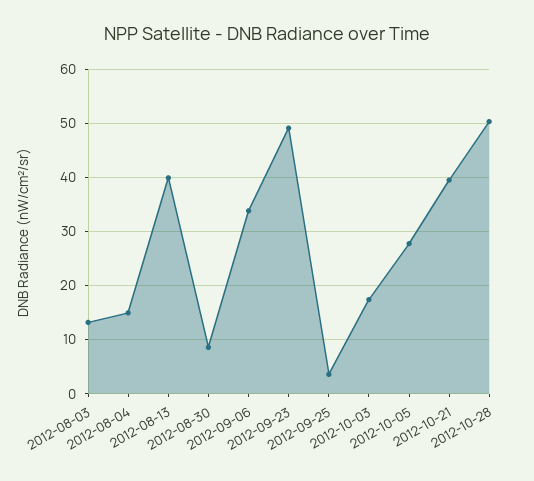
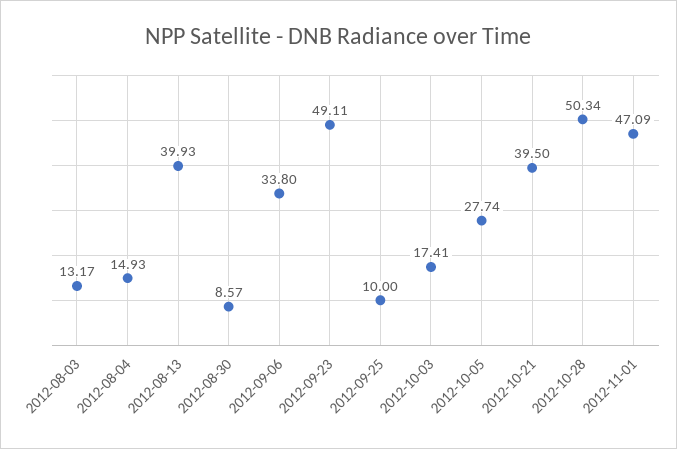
2012-09-25: 4 -> 10
2012-11-01: none -> 47.09

